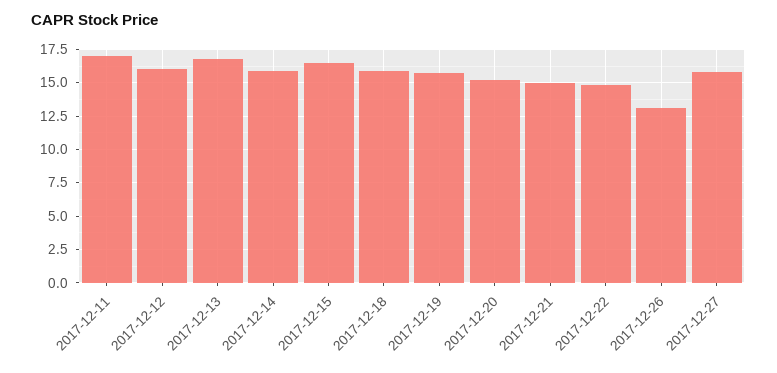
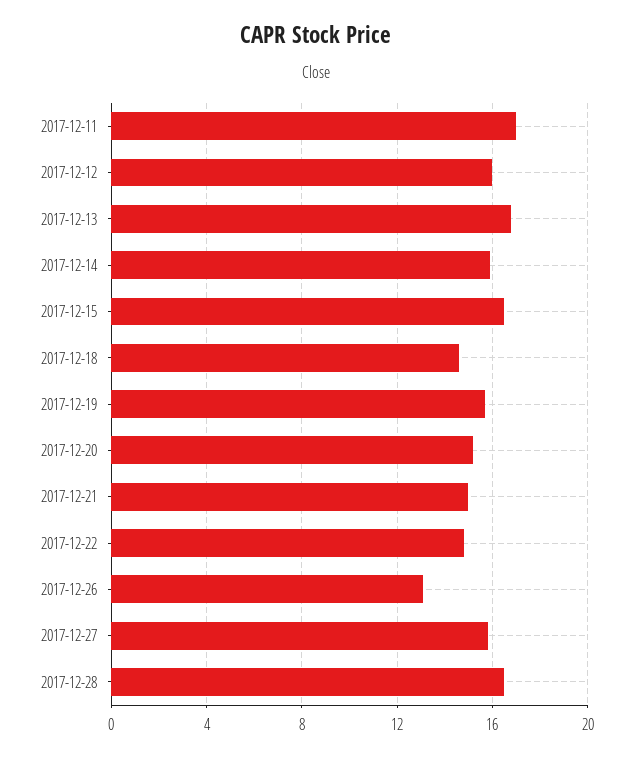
2017-12-18: 16 -> 14.5
2017-12-28: none -> 16.5

